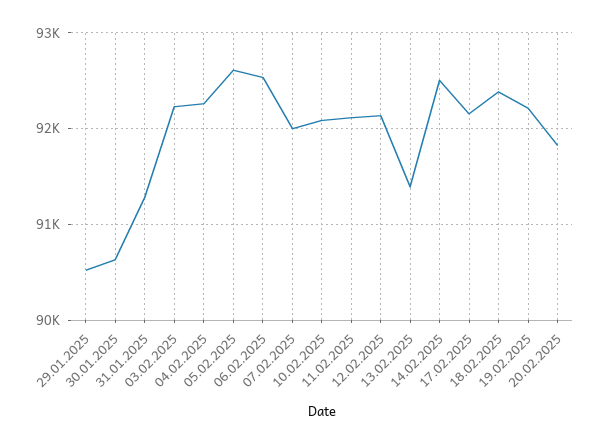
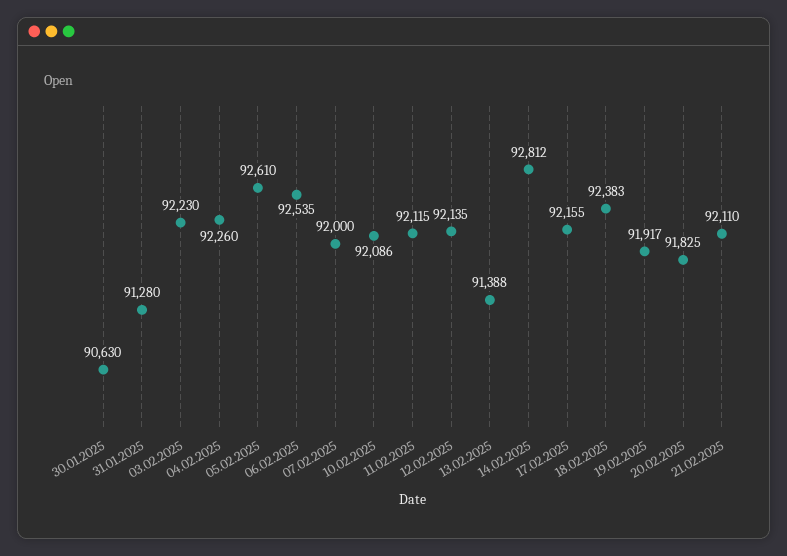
29.01.2025: 90500 -> none
14.02.2025: 92500 -> 92812
19.02.2025: 92200 -> 91917
21.02.2025: none -> 92110

